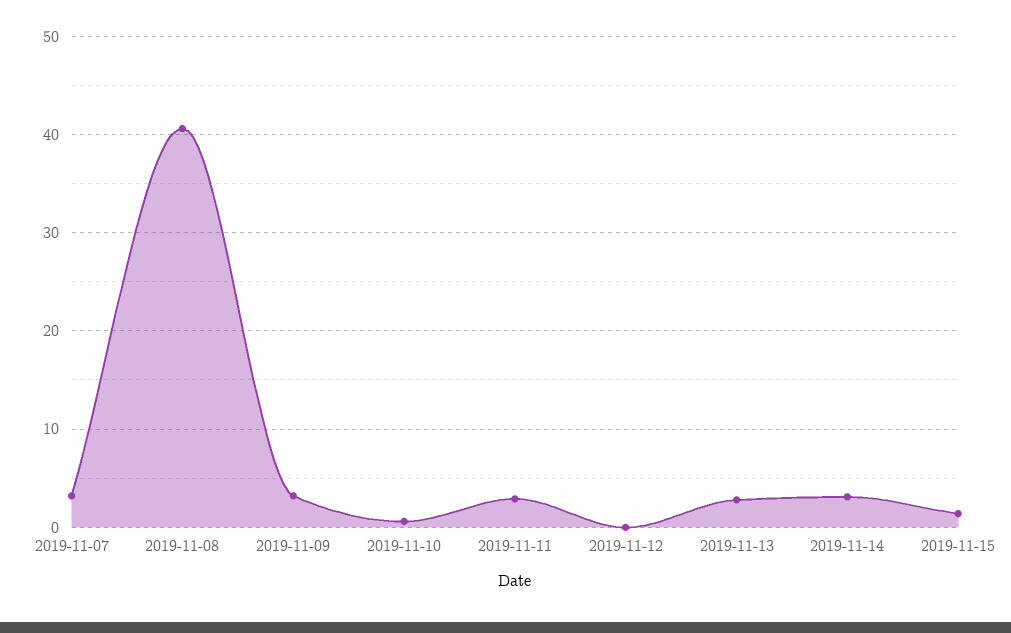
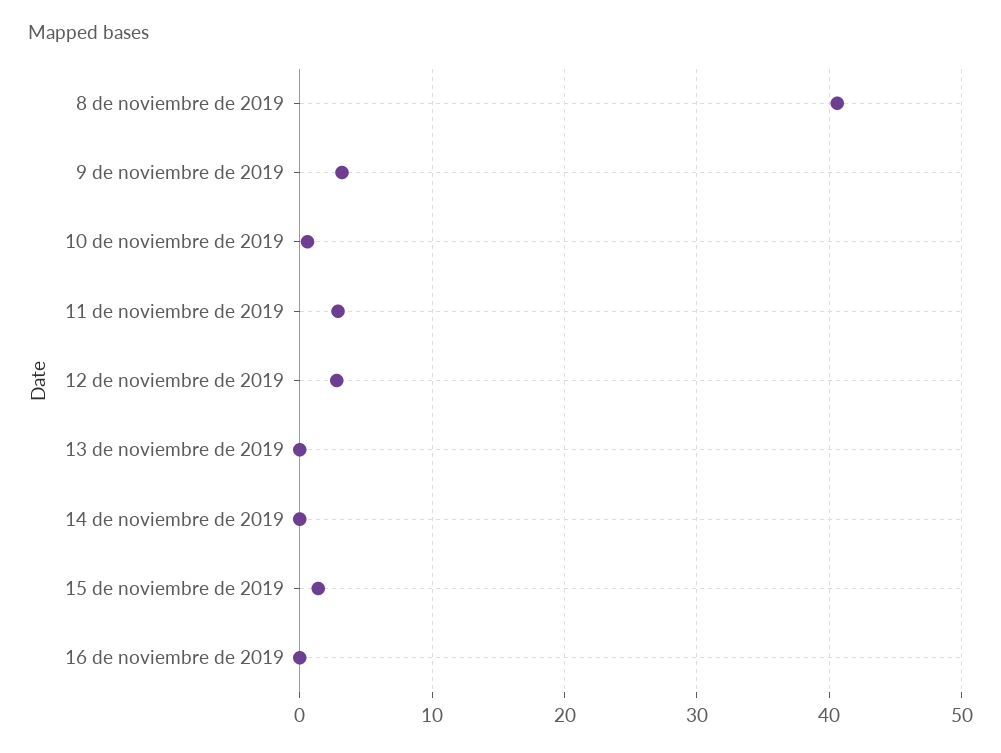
2019-11-07: 3 -> none
2019-11-12: 0 -> 3
2019-11-13: 3 -> 0
2019-11-14: 3 -> 0
16 de noviembre de 2019: none -> 0

